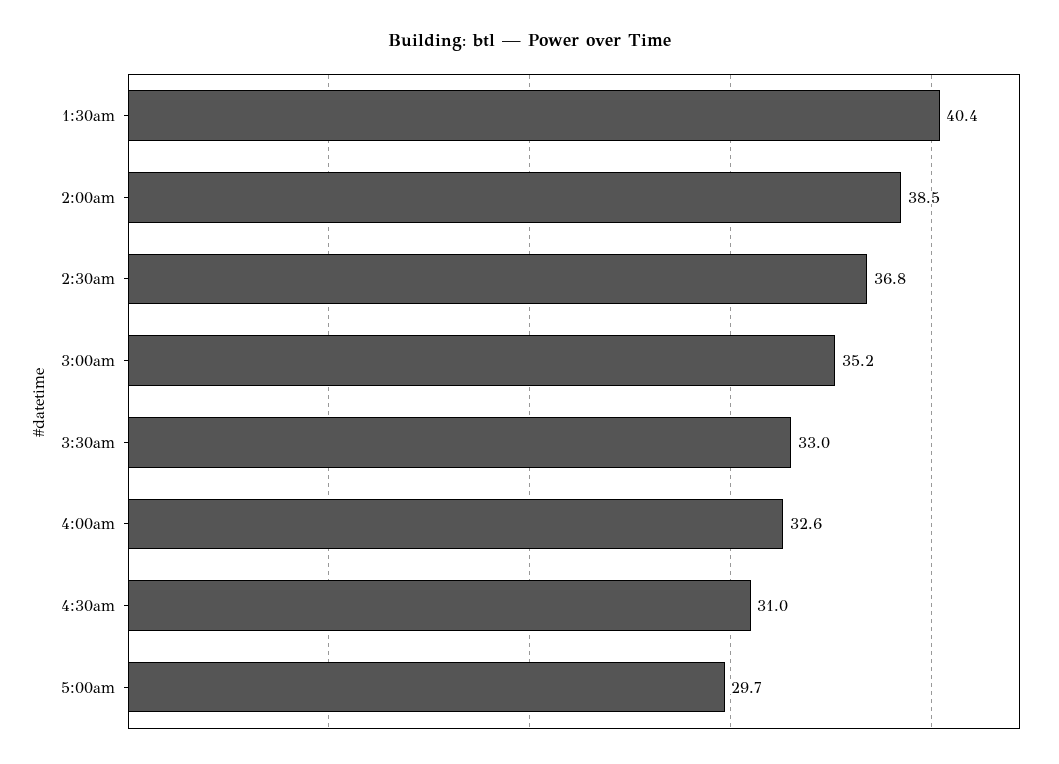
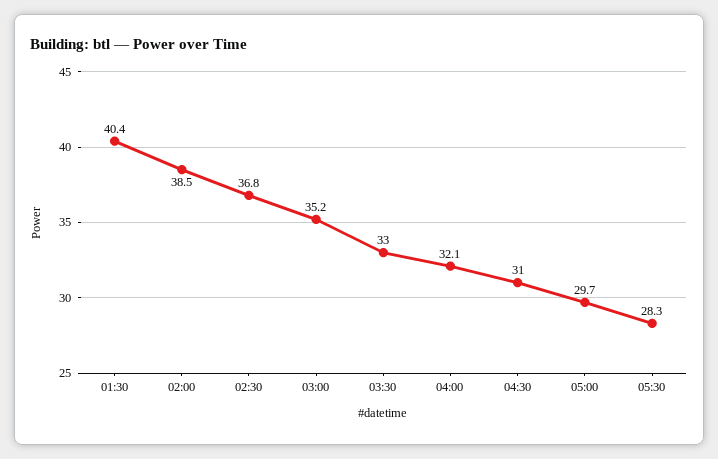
4:00am: 32.6 -> 32.1
05:30: none -> 28.3

